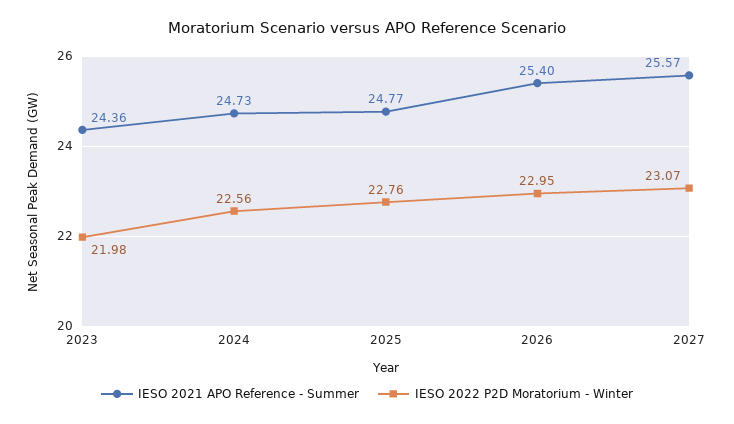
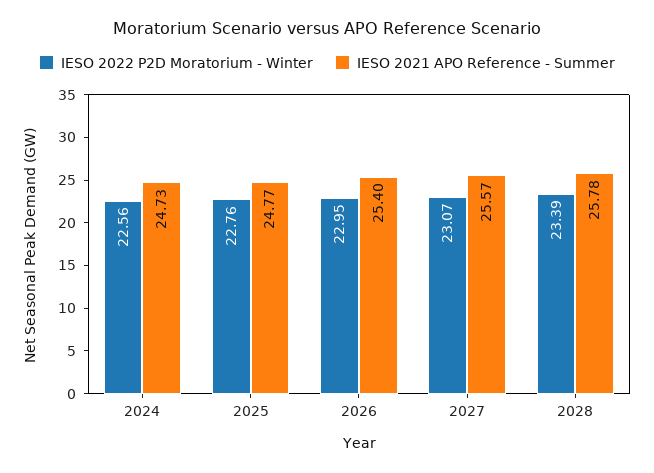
IESO 2021 APO Reference - Summer, 2023: 24.36 -> none
IESO 2022 P2D Moratorium - Winter, 2023: 21.98 -> none
IESO 2022 P2D Moratorium - Winter, 2028: none -> 23.39
IESO 2021 APO Reference - Summer, 2028: none -> 25.78

